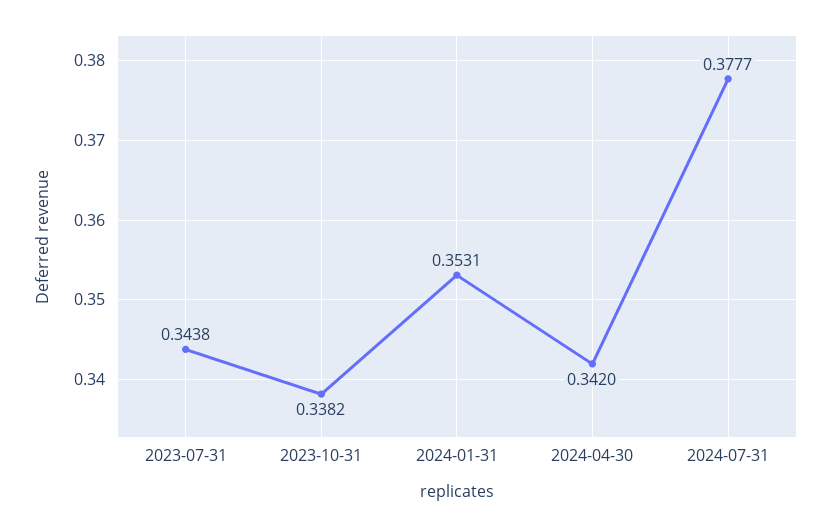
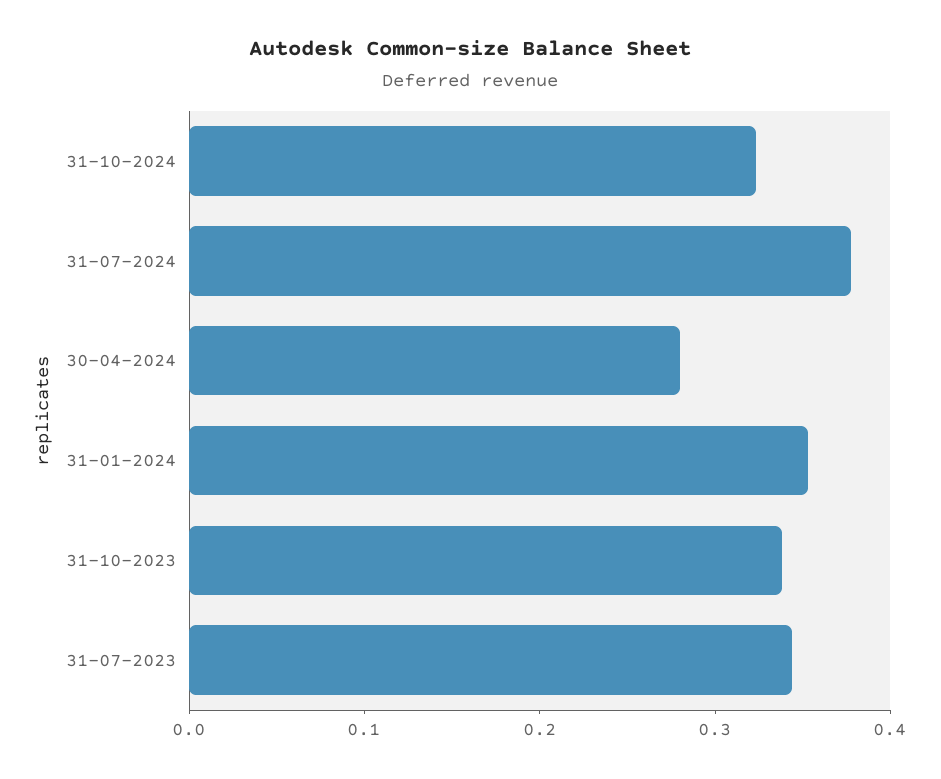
2024-04-30: 0.342 -> 0.28
31-10-2024: none -> 0.32

